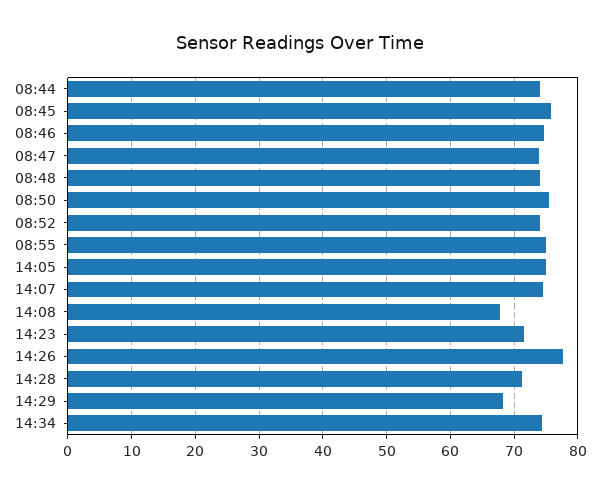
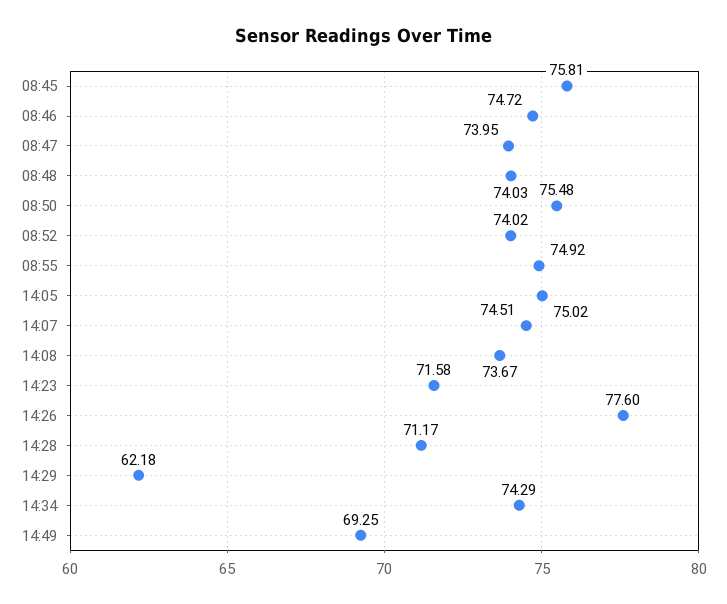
08:44: 74 -> none
14:08: 68 -> 73.67
14:29: 68 -> 62.18
14:49: none -> 69.25

